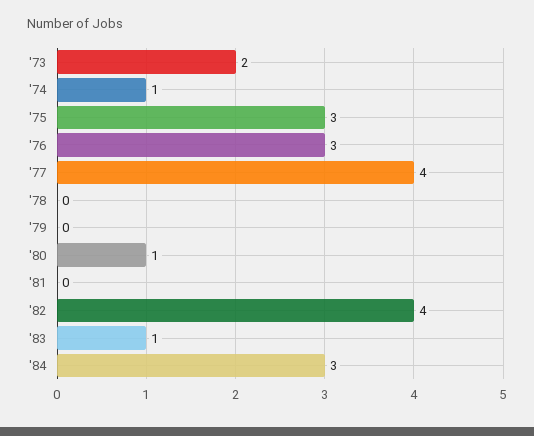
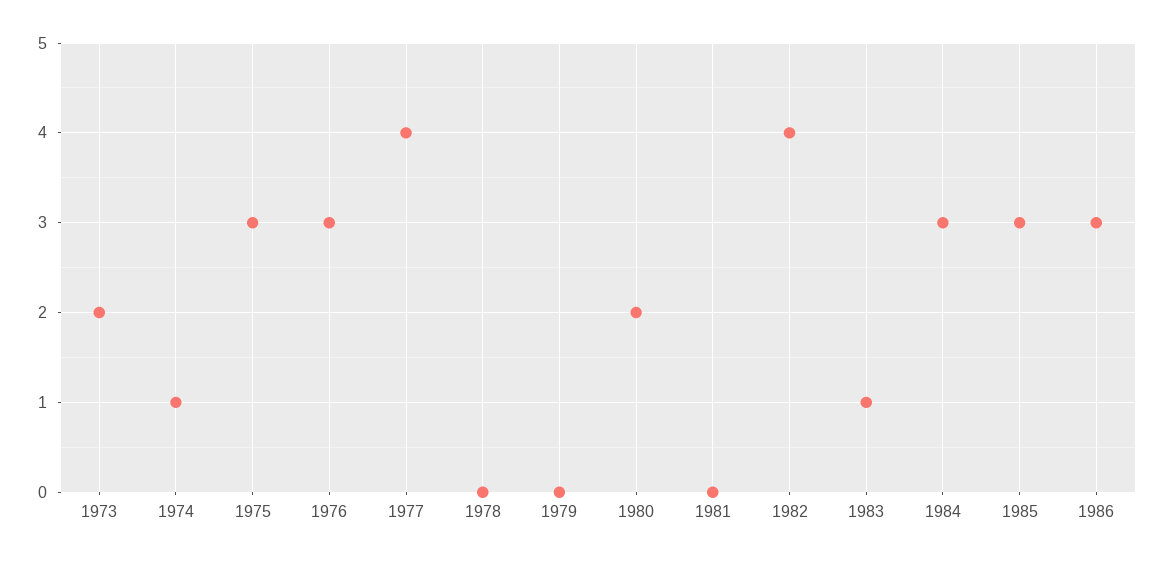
'80: 1 -> 2
1985: none -> 3
1986: none -> 3

